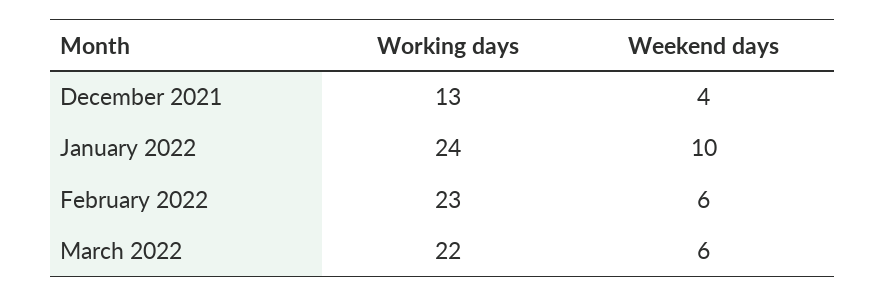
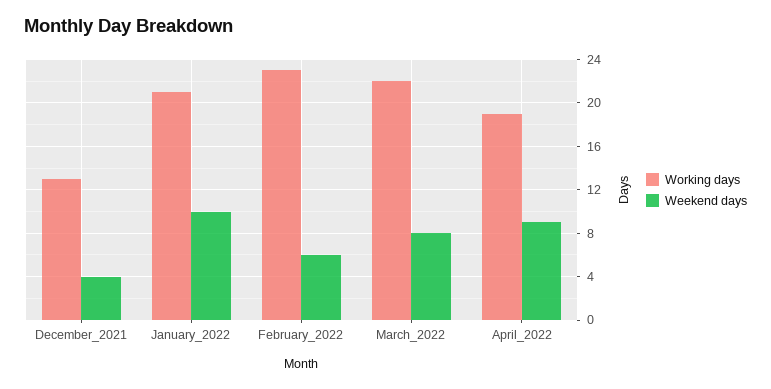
Working days, January 2022: 24 -> 21
Weekend days, March 2022: 6 -> 8
Working days, April_2022: none -> 19
Weekend days, April_2022: none -> 9

